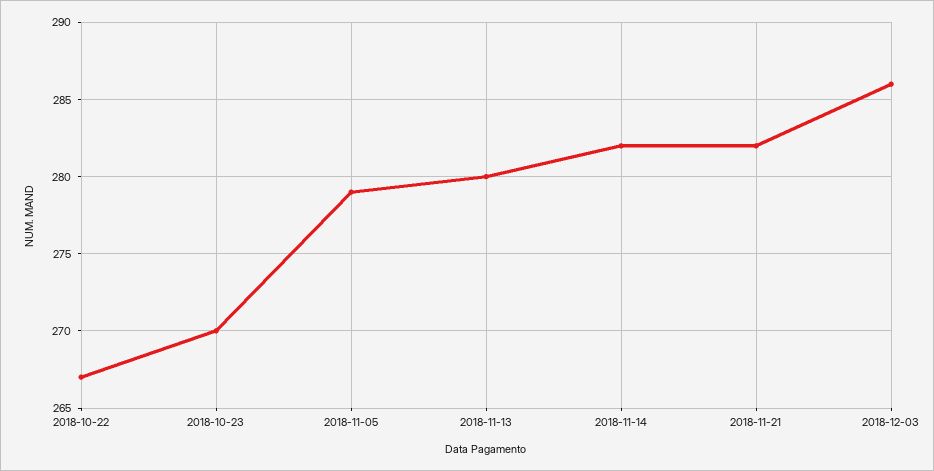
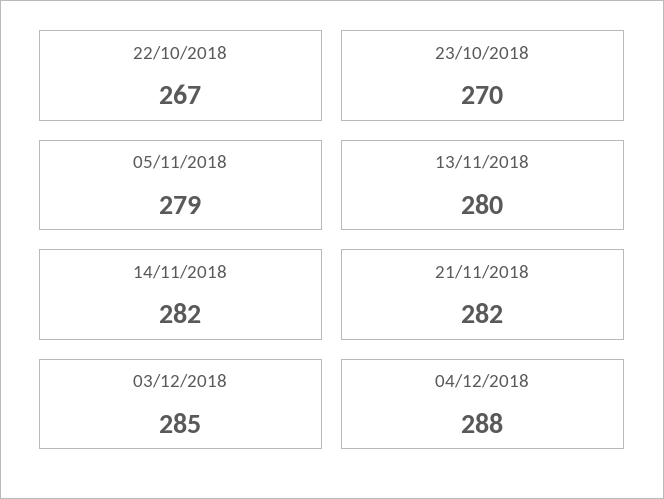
2018-12-03: 286 -> 285
04/12/2018: none -> 288

